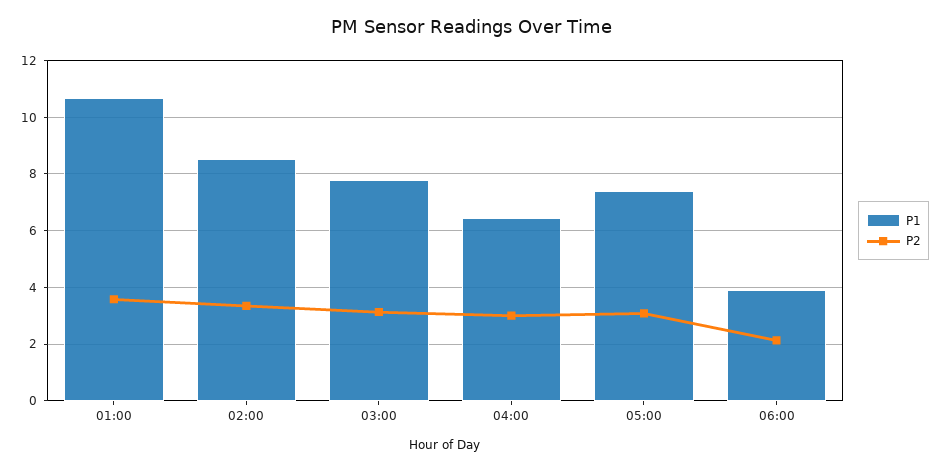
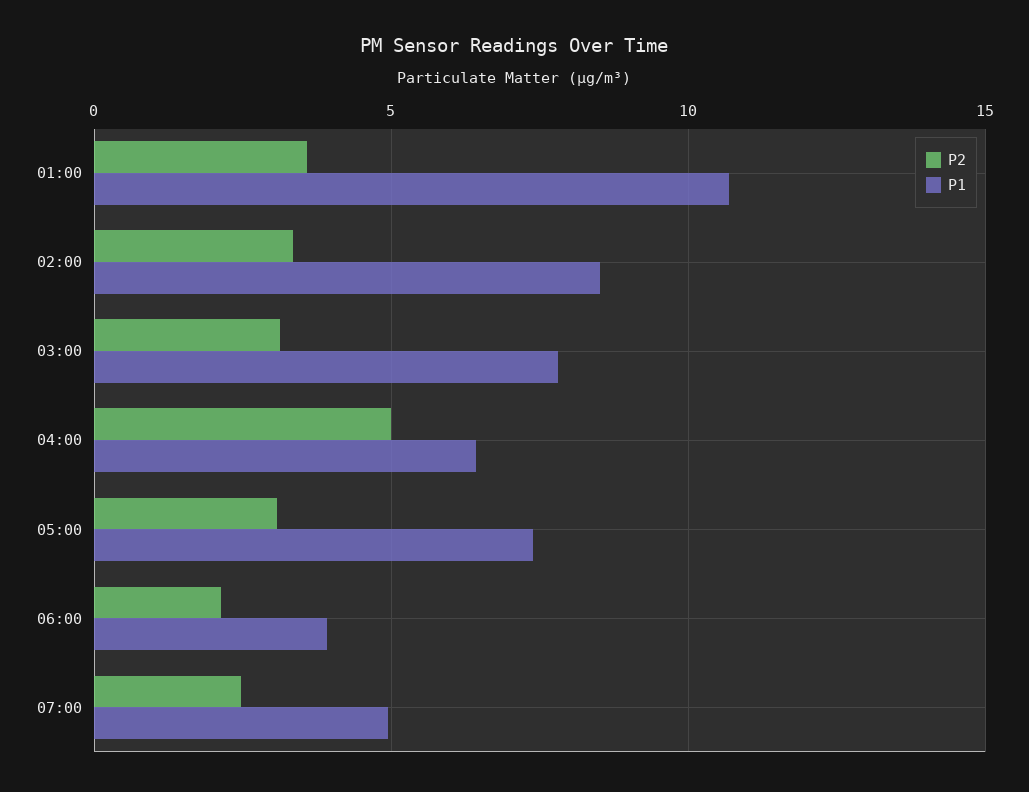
P2, 04:00: 3 -> 5
P2, 07:00: none -> 2.5
P1, 07:00: none -> 5

